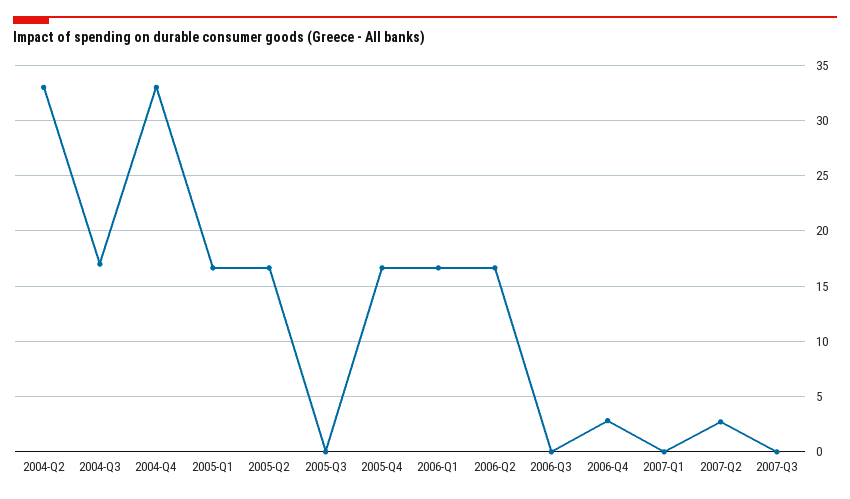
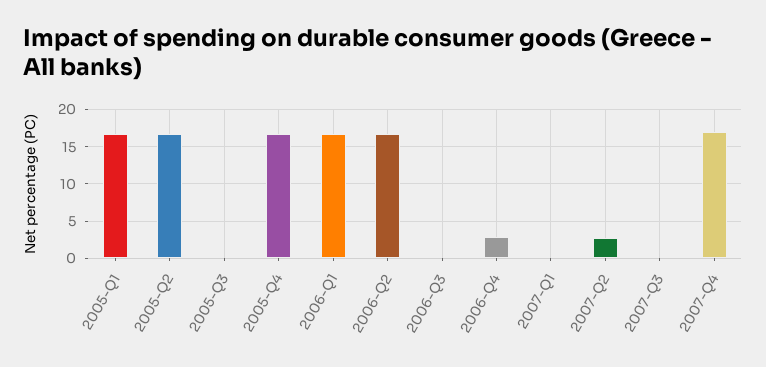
2004-Q2: 33 -> none
2004-Q3: 17 -> none
2004-Q4: 33 -> none
2007-Q4: none -> 17

